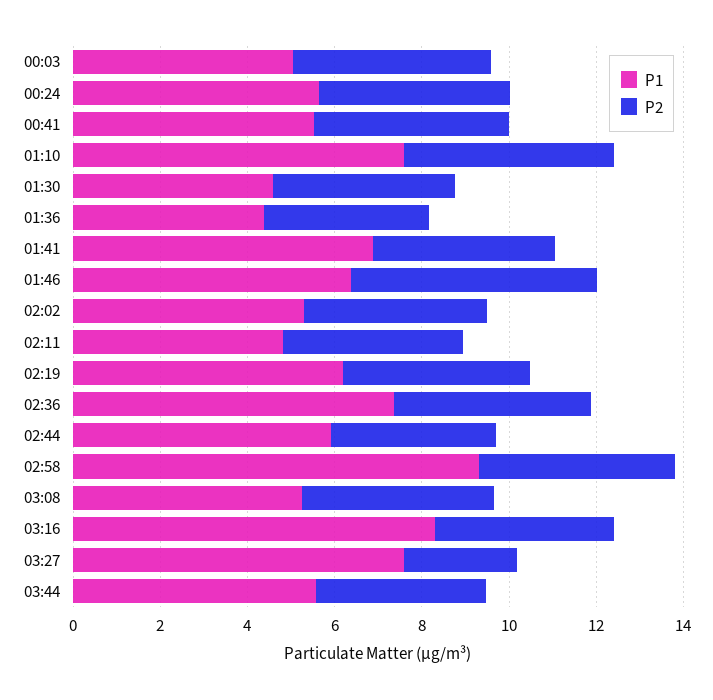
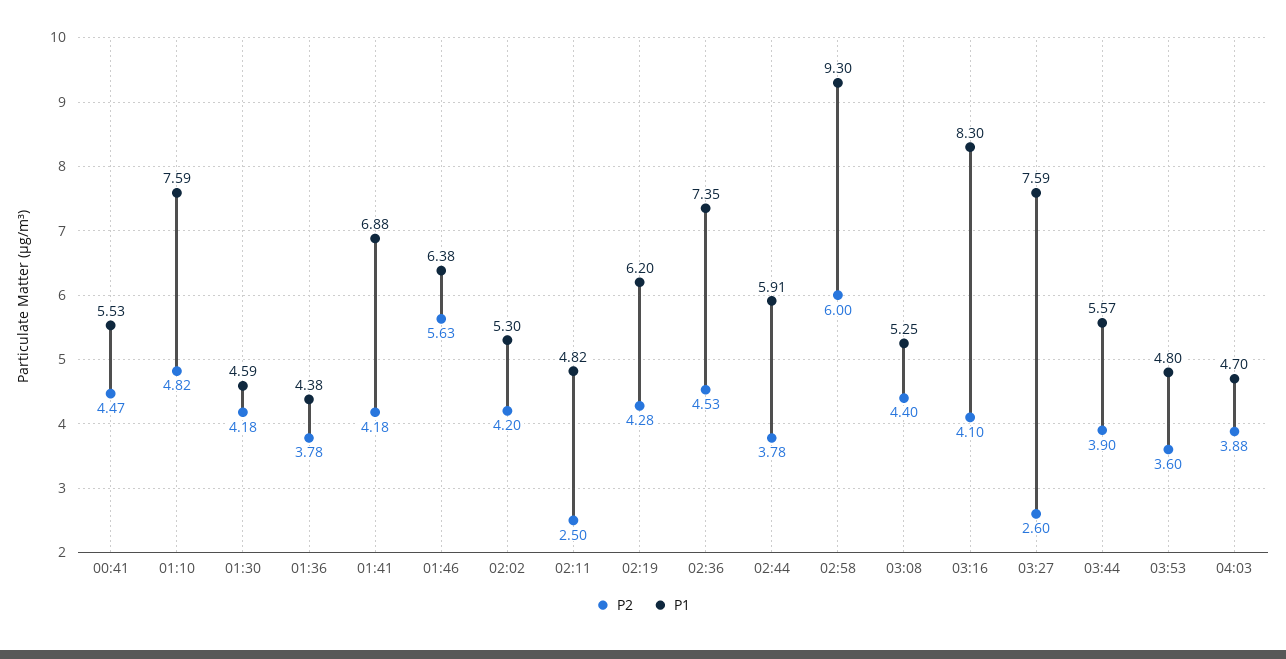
P1, 00:03: 5 -> none
P2, 00:03: 4.5 -> none
P1, 00:24: 5.5 -> none
P2, 00:24: 4.5 -> none
P2, 02:11: 4 -> 2.5
P2, 02:58: 4.5 -> 6
P2, 03:53: none -> 3.6
P1, 03:53: none -> 4.8
P2, 04:03: none -> 3.88
P1, 04:03: none -> 4.7

